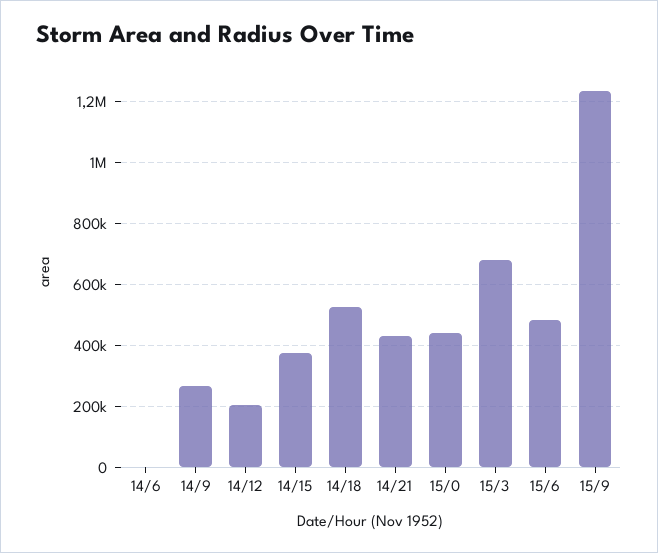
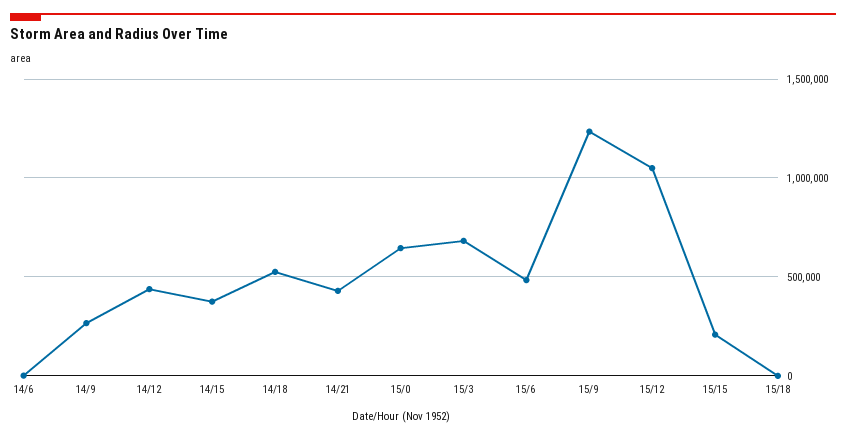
14/12: 200000 -> 450000
15/0: 440000 -> 650000
15/12: none -> 1050000
15/15: none -> 200000
15/18: none -> 0

